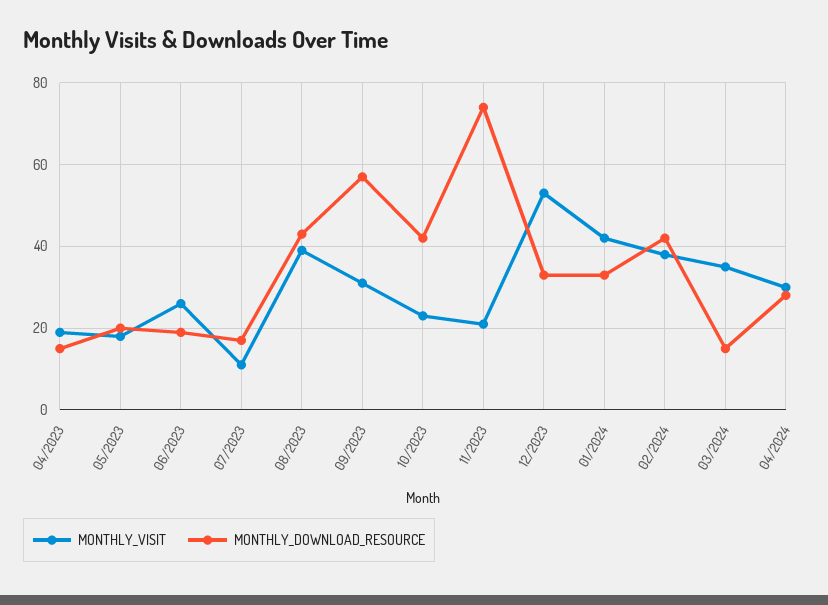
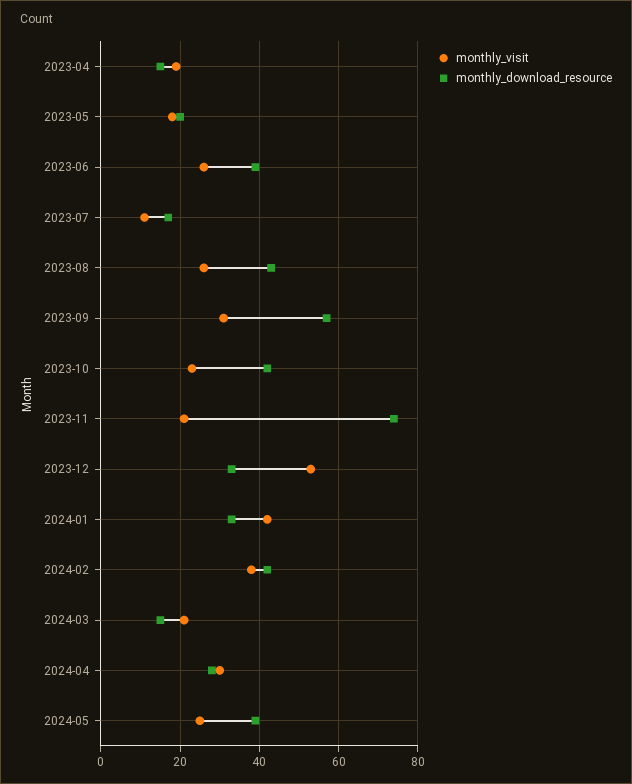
MONTHLY_DOWNLOAD_RESOURCE, 06/2023: 20 -> 40
MONTHLY_VISIT, 08/2023: 40 -> 25
MONTHLY_VISIT, 03/2024: 35 -> 20
MONTHLY_VISIT, 2024-05: none -> 25
MONTHLY_DOWNLOAD_RESOURCE, 2024-05: none -> 40

